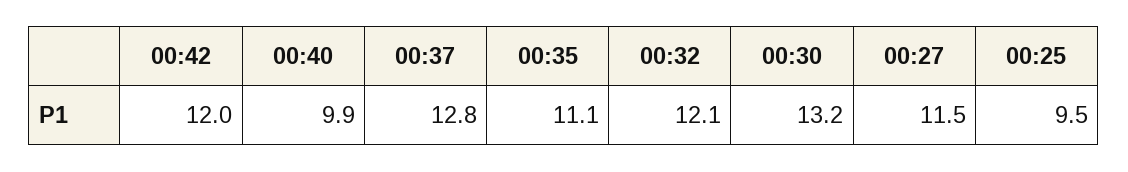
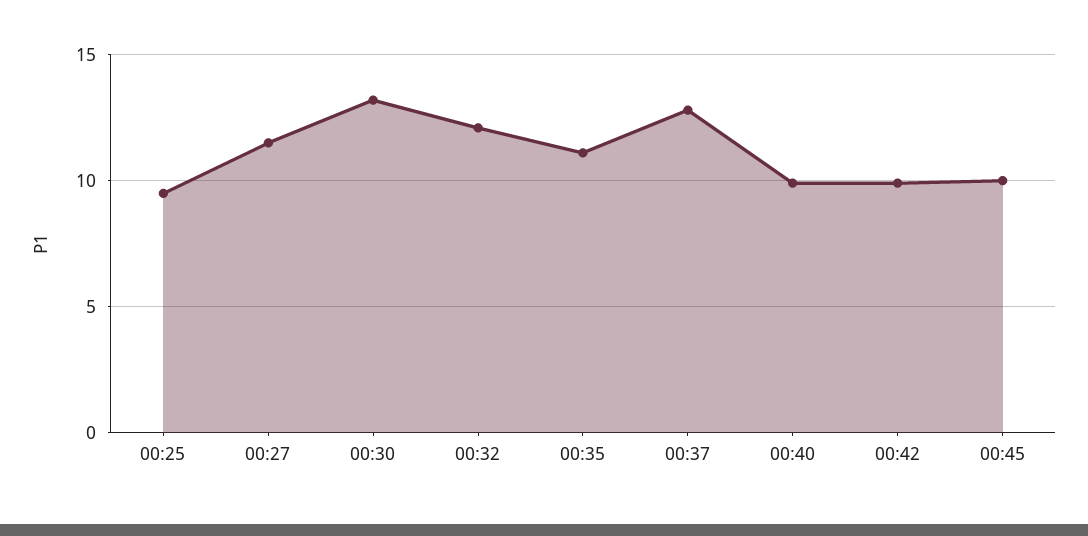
00:42: 12 -> 10
00:45: none -> 10

